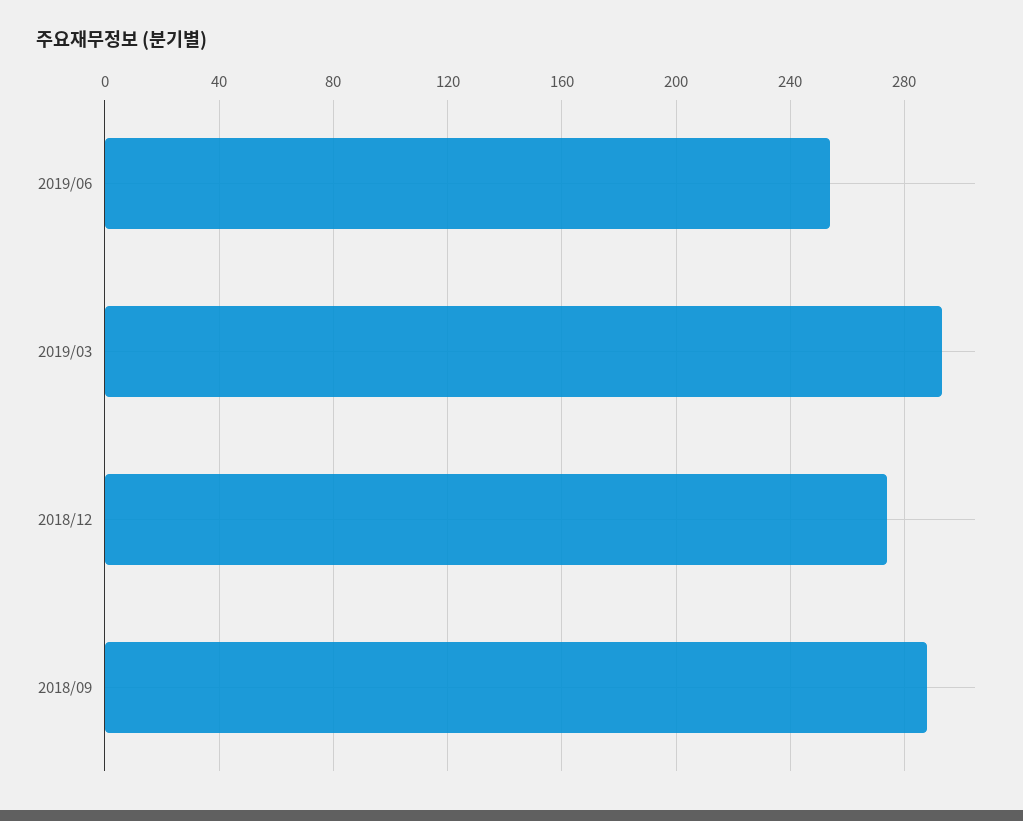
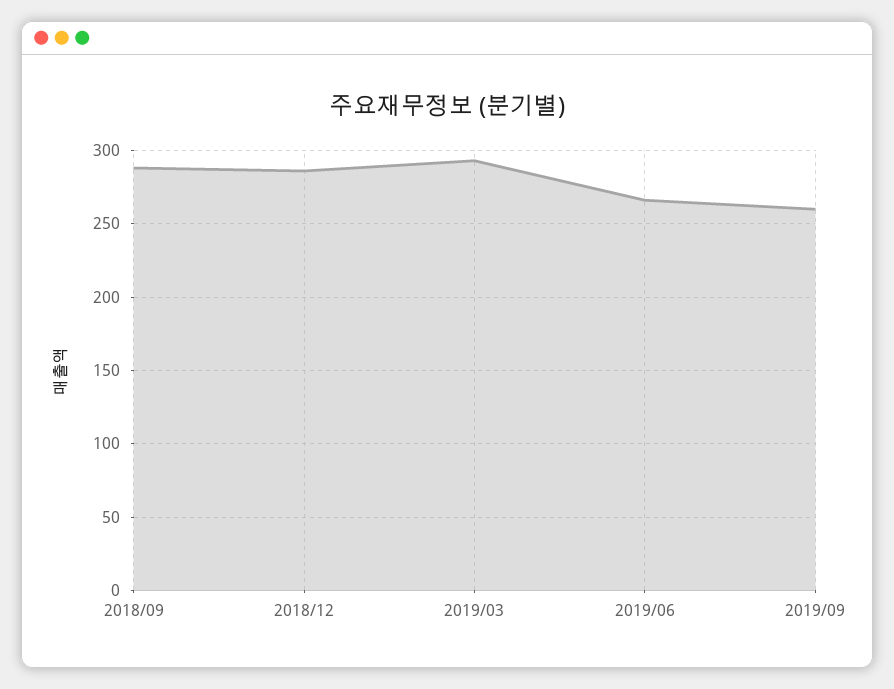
2019/06: 255 -> 265
2018/12: 275 -> 285
2019/09: none -> 260

